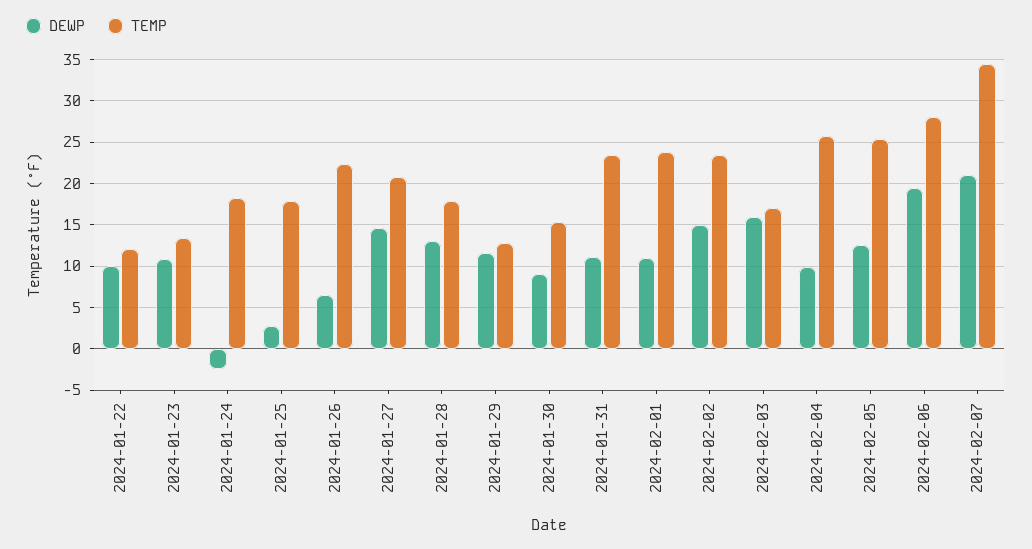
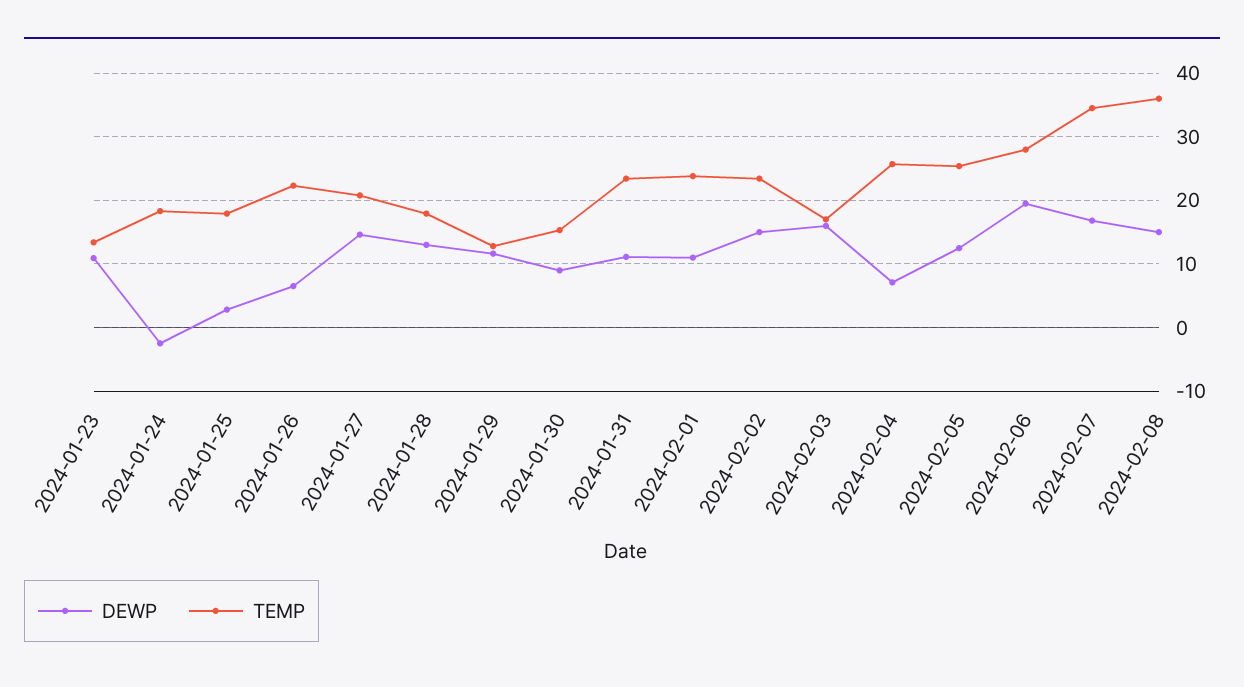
DEWP, 2024-01-22: 10 -> none
TEMP, 2024-01-22: 12 -> none
DEWP, 2024-02-04: 10 -> 7
DEWP, 2024-02-07: 21 -> 17
DEWP, 2024-02-08: none -> 15
TEMP, 2024-02-08: none -> 36

